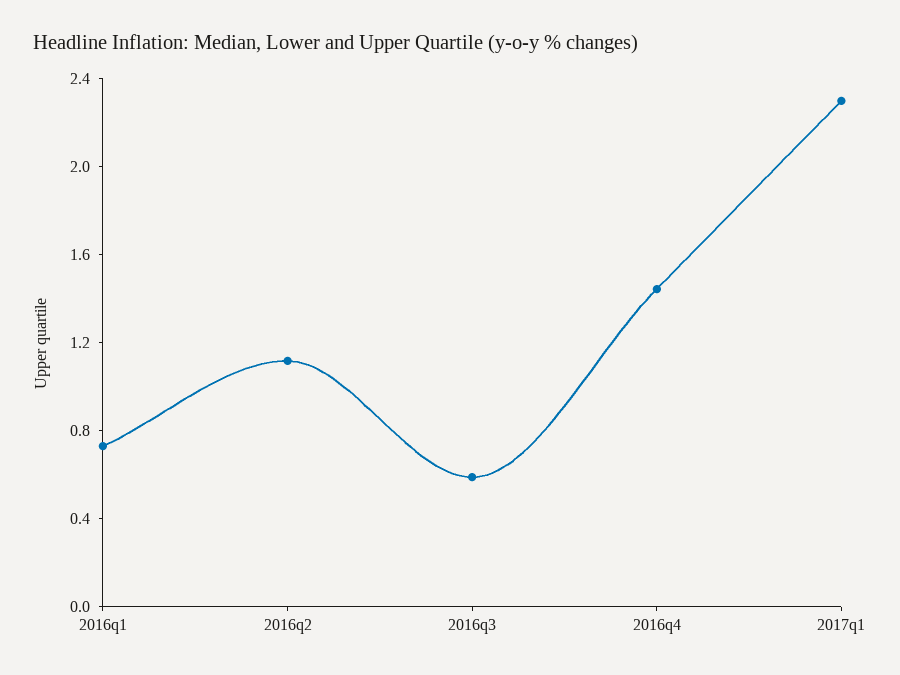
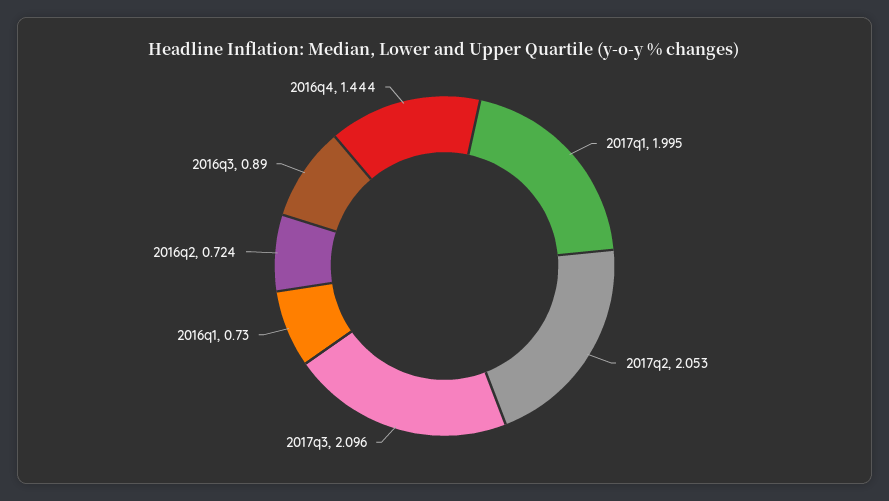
2016q2: 1.1 -> 0.724
2016q3: 0.6 -> 0.89
2017q1: 2.3 -> 1.995
2017q2: none -> 2.053
2017q3: none -> 2.096

